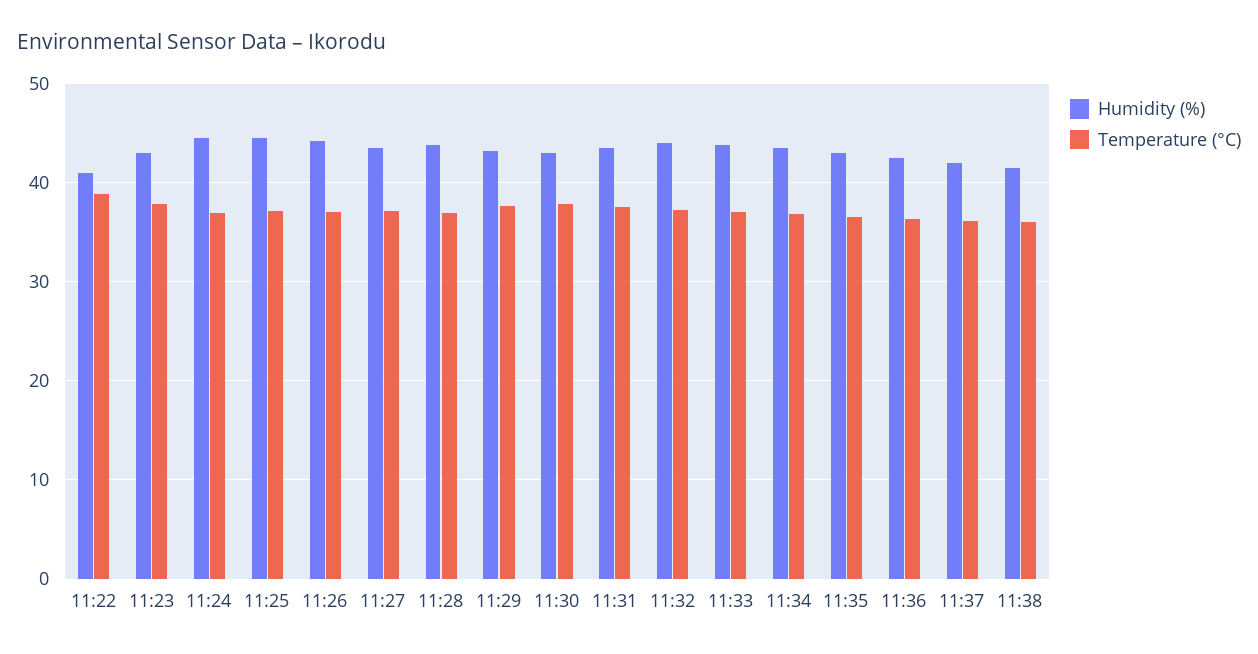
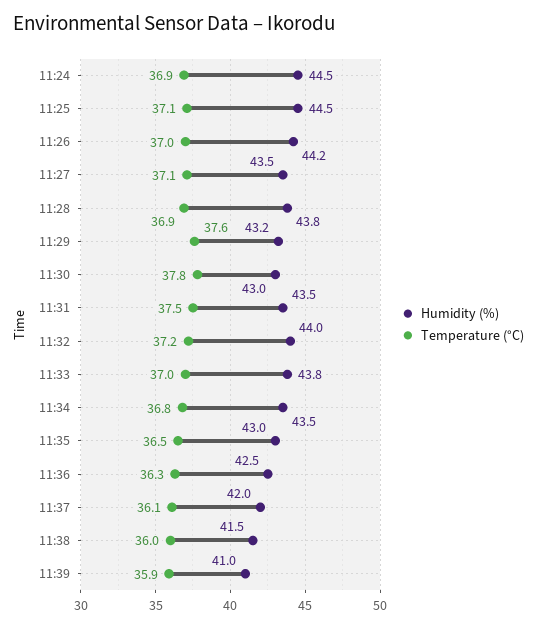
Humidity (%), 11:22: 41 -> none
Temperature (°C), 11:22: 39 -> none
Humidity (%), 11:23: 43 -> none
Temperature (°C), 11:23: 38 -> none
Humidity (%), 11:39: none -> 41
Temperature (°C), 11:39: none -> 35.9

